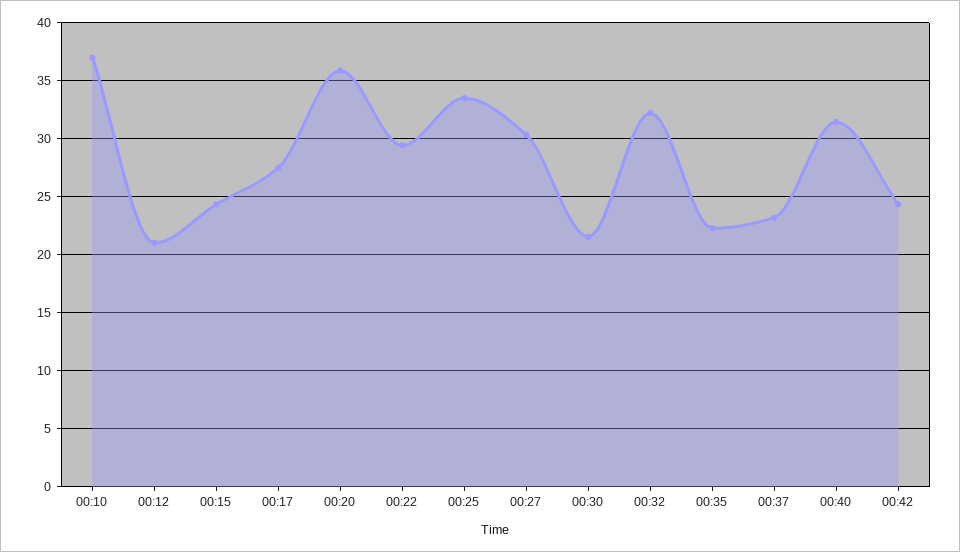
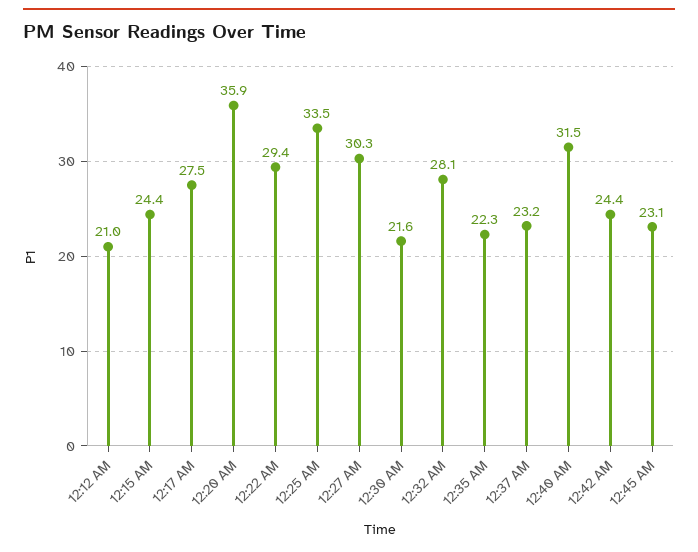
00:10: 37 -> none
00:32: 32 -> 28.1
12:45 AM: none -> 23.1

